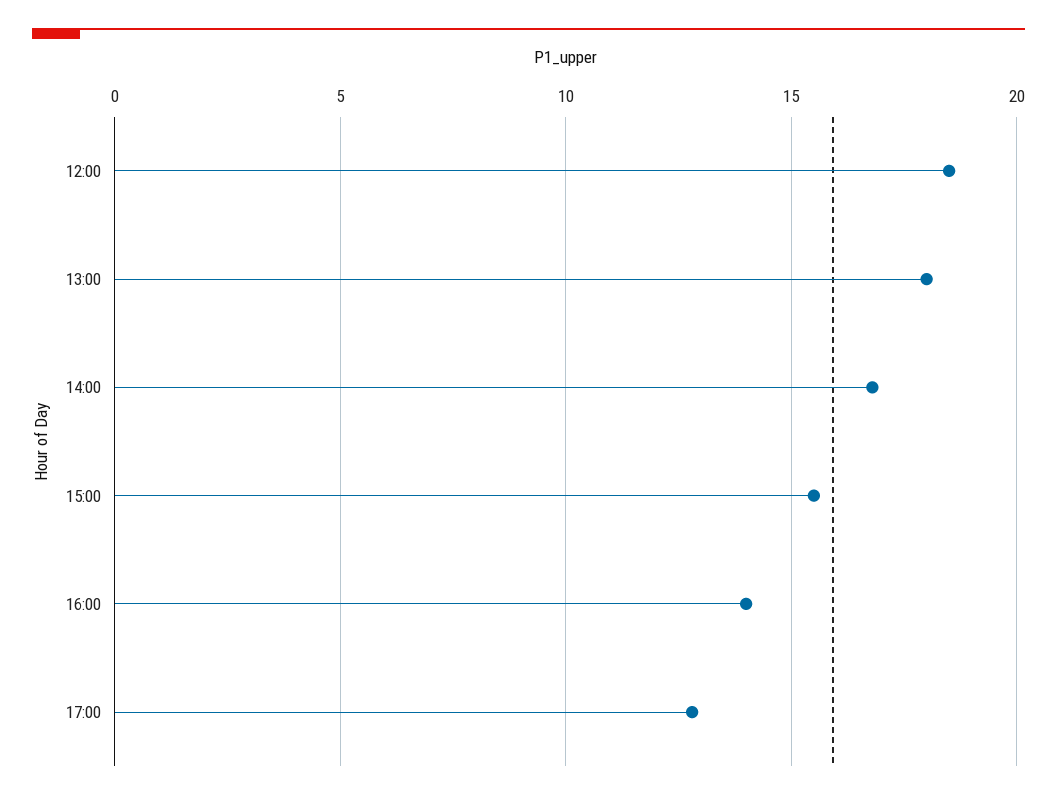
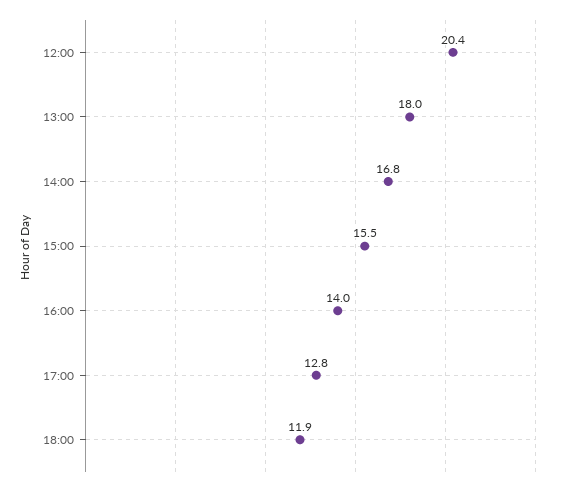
12:00: 18.5 -> 20.4
18:00: none -> 11.9

